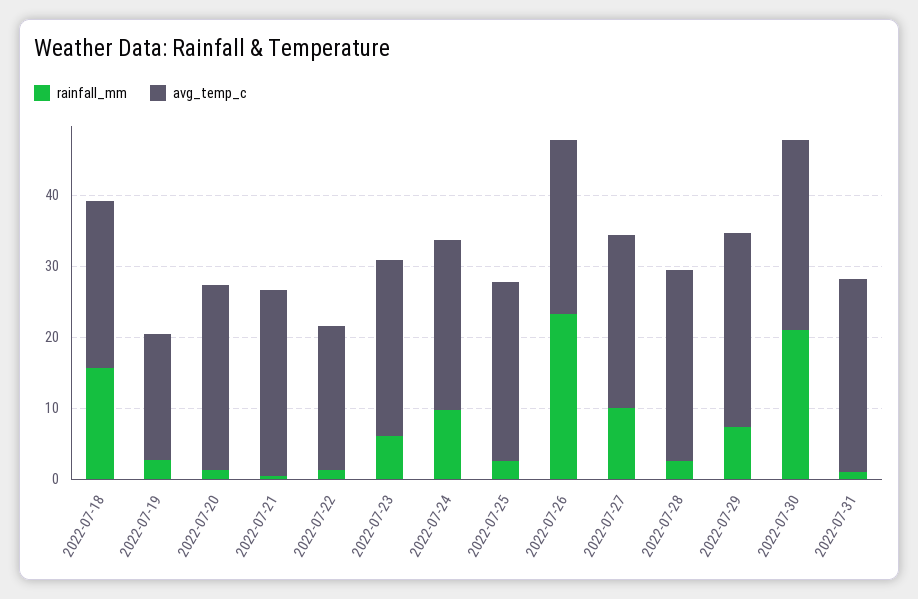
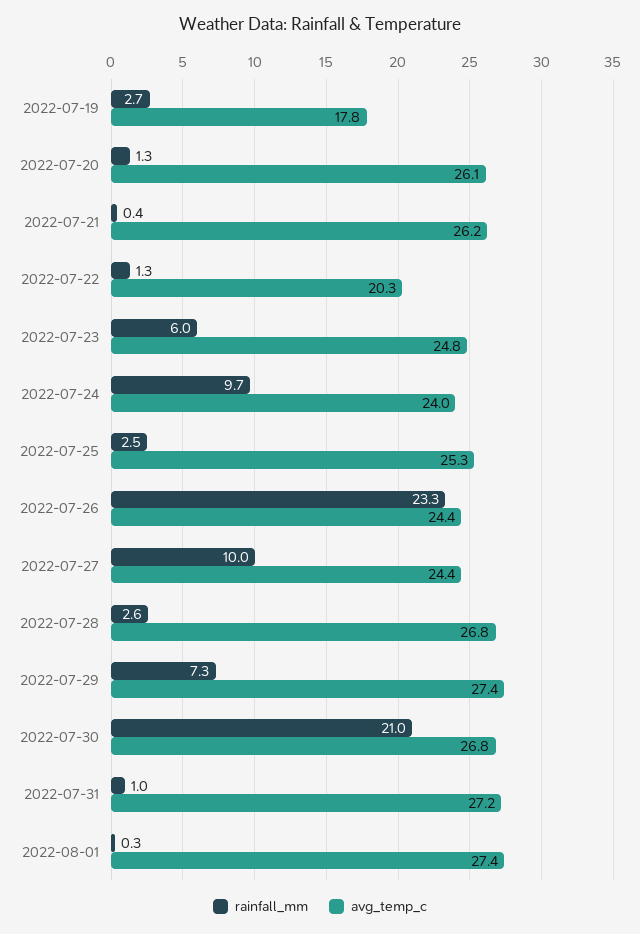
rainfall_mm, 2022-07-18: 16 -> none
avg_temp_c, 2022-07-18: 24 -> none
rainfall_mm, 2022-08-01: none -> 0.3
avg_temp_c, 2022-08-01: none -> 27.4

